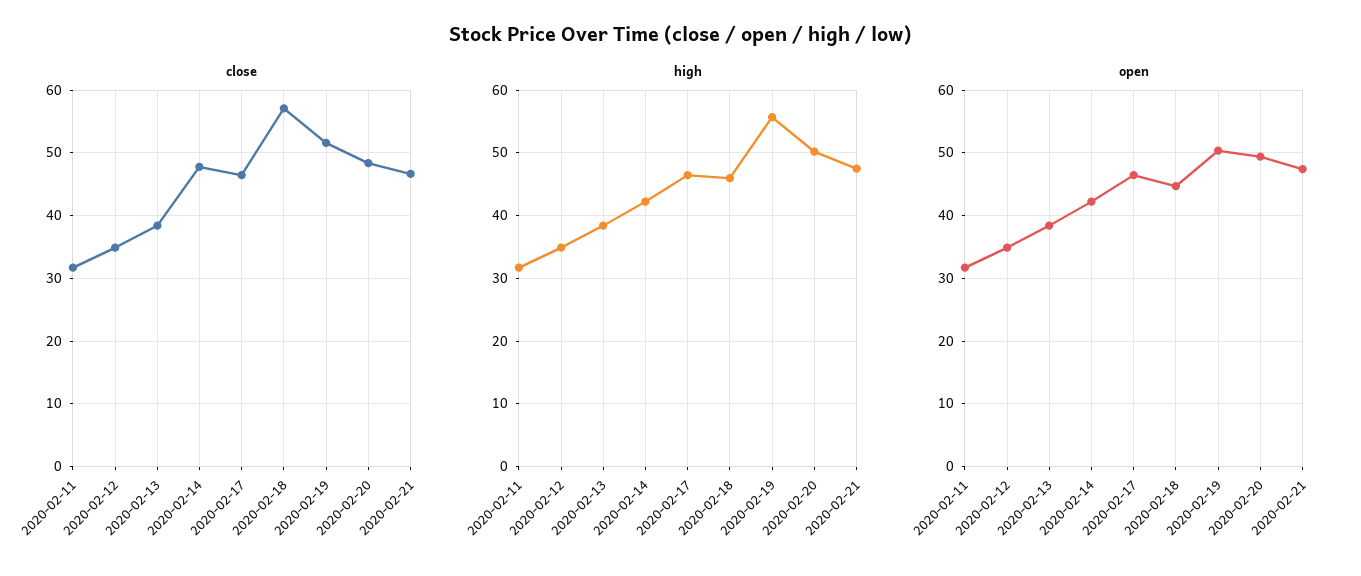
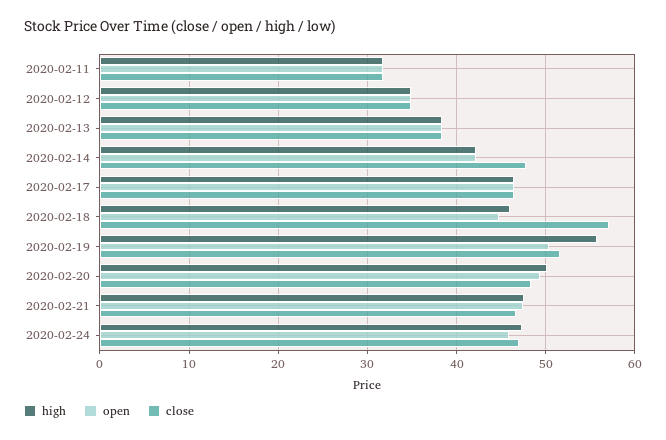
high, 2020-02-24: none -> 47
open, 2020-02-24: none -> 46
close, 2020-02-24: none -> 47

